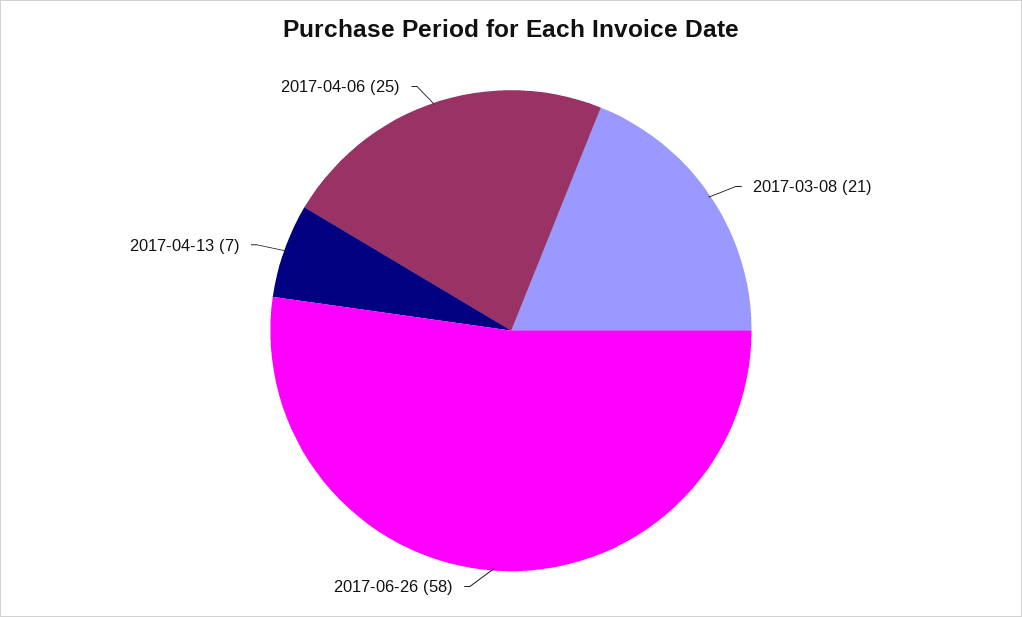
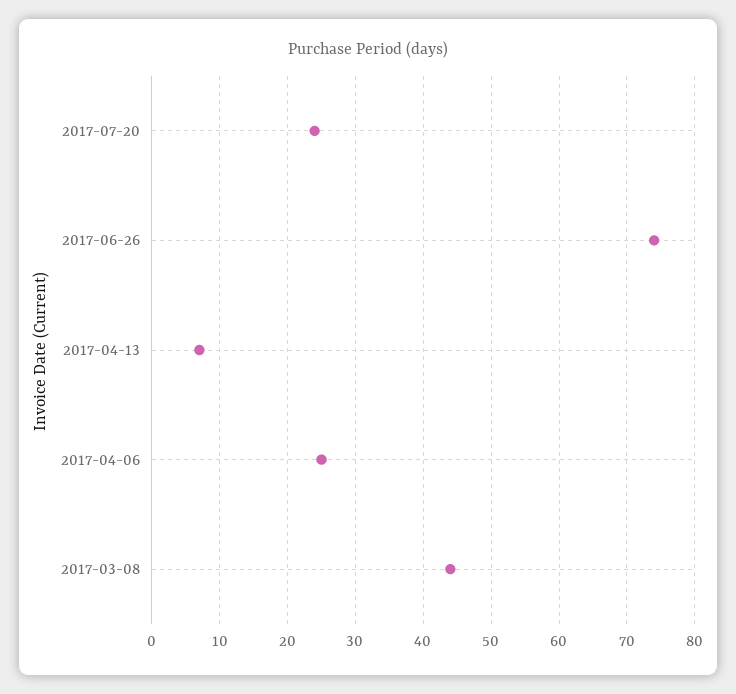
2017-03-08: 21 -> 44
2017-06-26: 58 -> 74
2017-07-20: none -> 24

